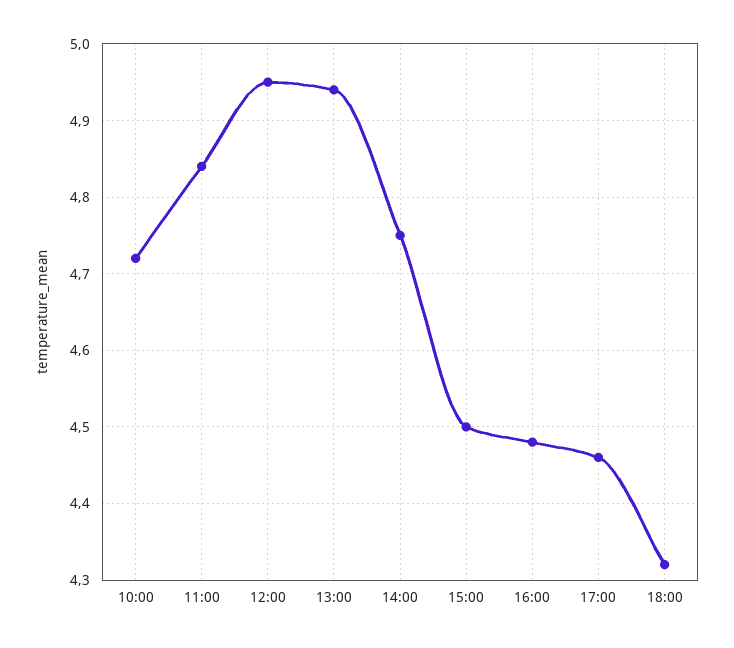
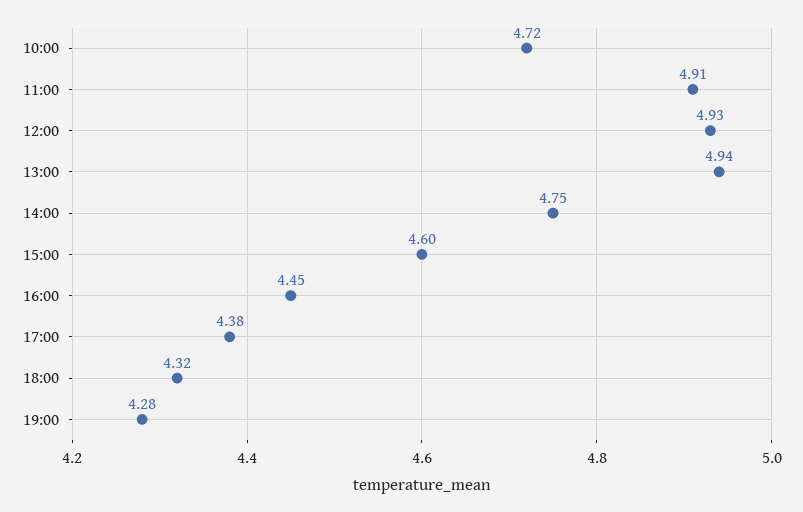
11:00: 4.84 -> 4.91
12:00: 4.95 -> 4.93
15:00: 4.5 -> 4.6
16:00: 4.48 -> 4.45
17:00: 4.46 -> 4.38
19:00: none -> 4.28

